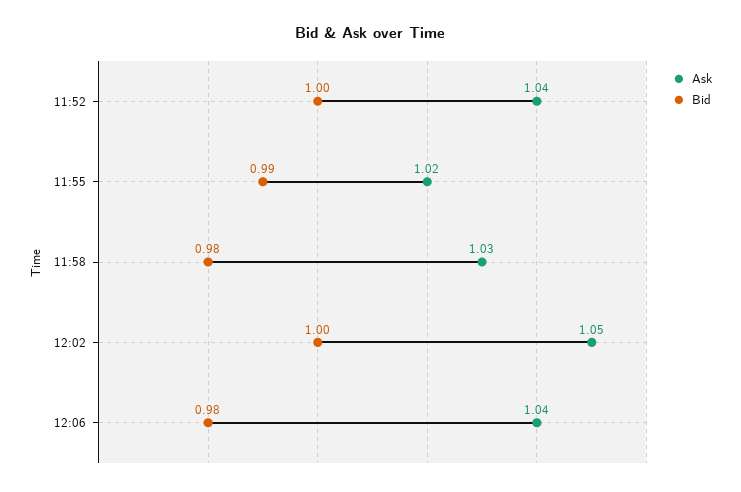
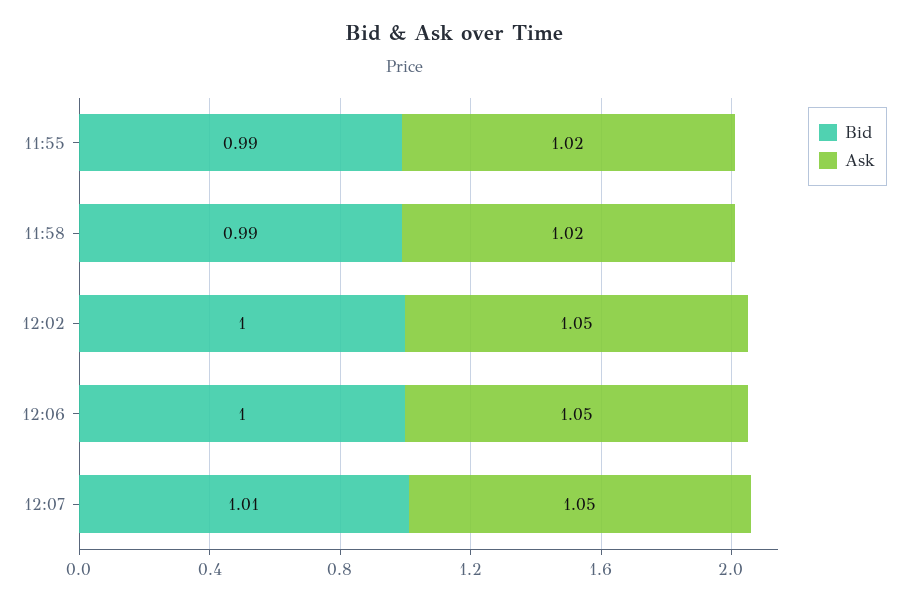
Ask, 11:52: 1.04 -> none
Bid, 11:52: 1 -> none
Ask, 11:58: 1.03 -> 1.02
Bid, 11:58: 0.98 -> 0.99
Ask, 12:06: 1.04 -> 1.05
Bid, 12:06: 0.98 -> 1
Bid, 12:07: none -> 1.01
Ask, 12:07: none -> 1.05

